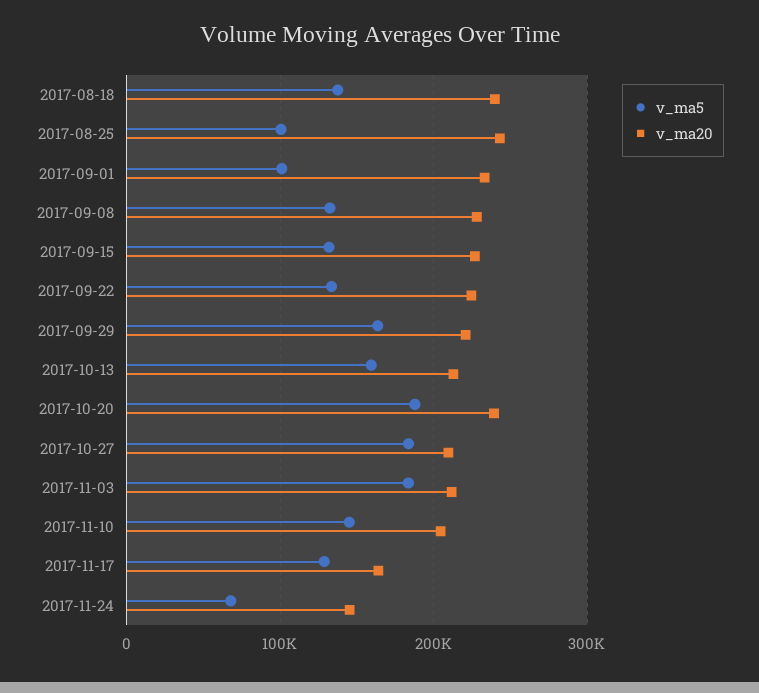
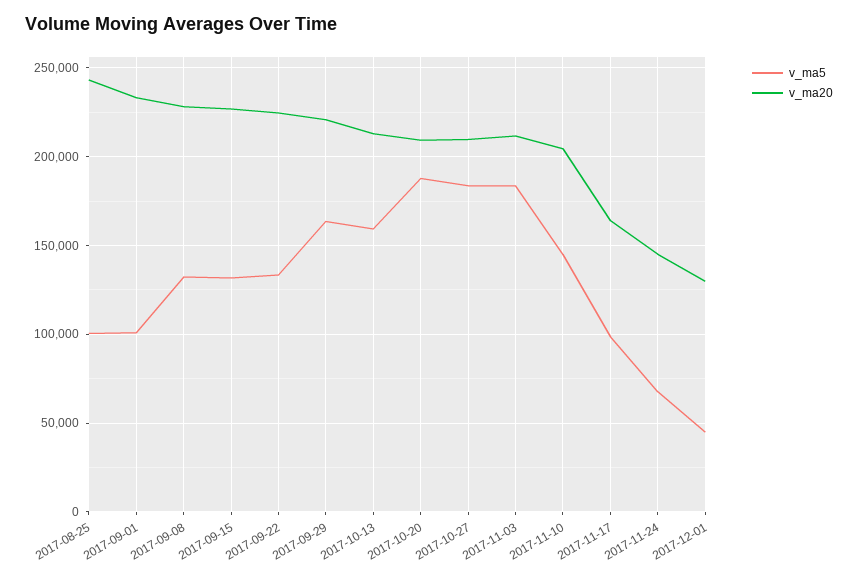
v_ma5, 2017-08-18: 140000 -> none
v_ma20, 2017-08-18: 240000 -> none
v_ma20, 2017-10-20: 240000 -> 210000
v_ma5, 2017-11-17: 130000 -> 100000
v_ma5, 2017-12-01: none -> 45000
v_ma20, 2017-12-01: none -> 130000

